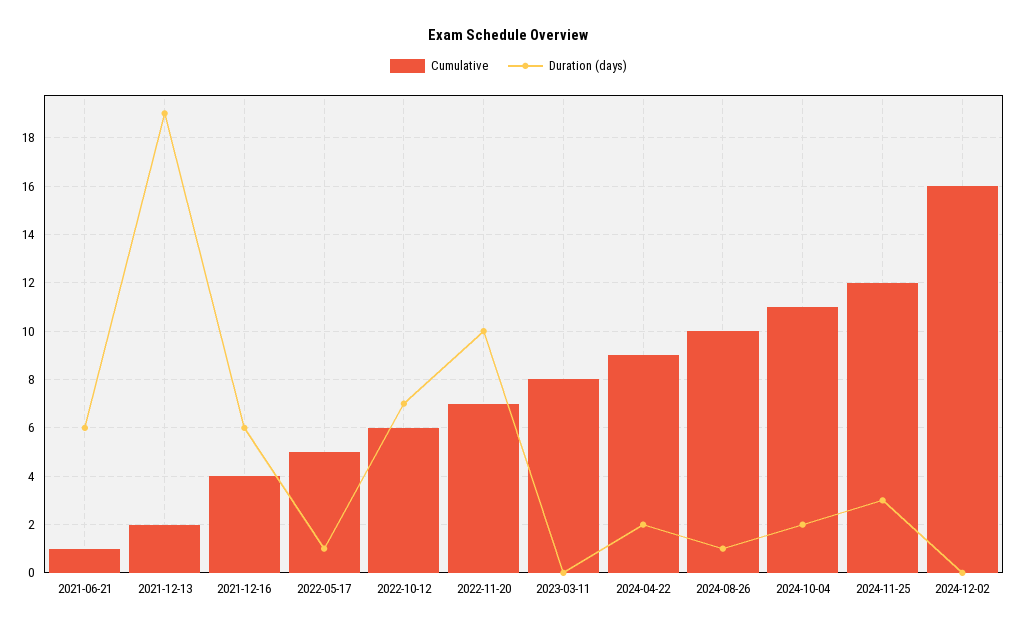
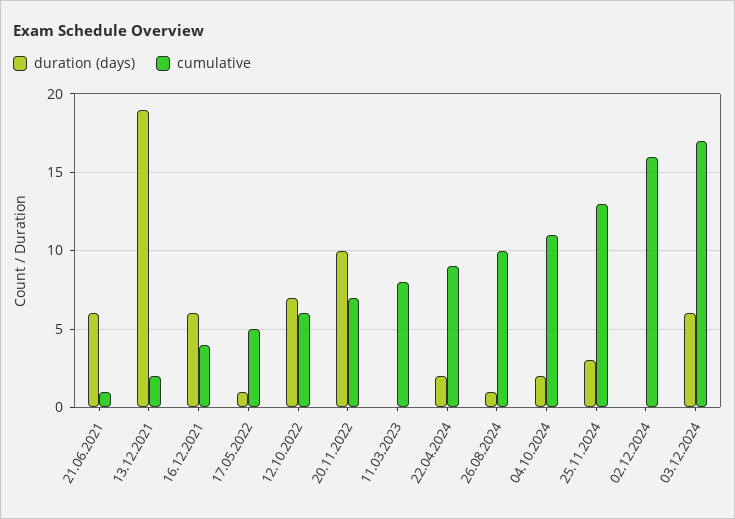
Cumulative, 2024-11-25: 12 -> 13
Duration (days), 03.12.2024: none -> 6
Cumulative, 03.12.2024: none -> 17

